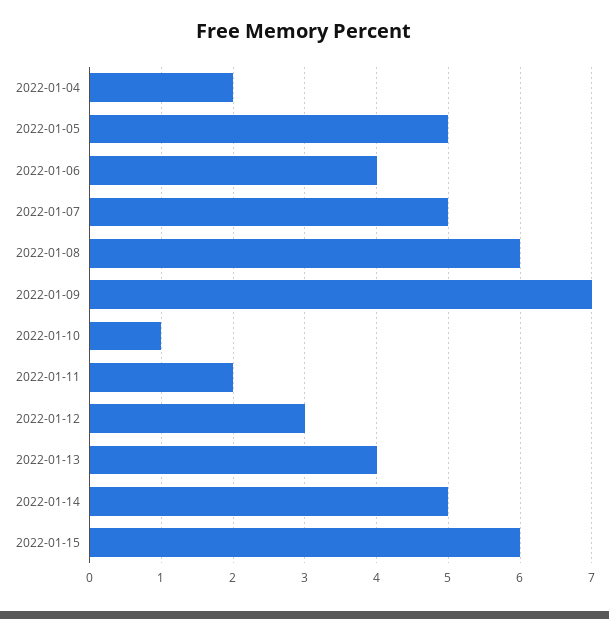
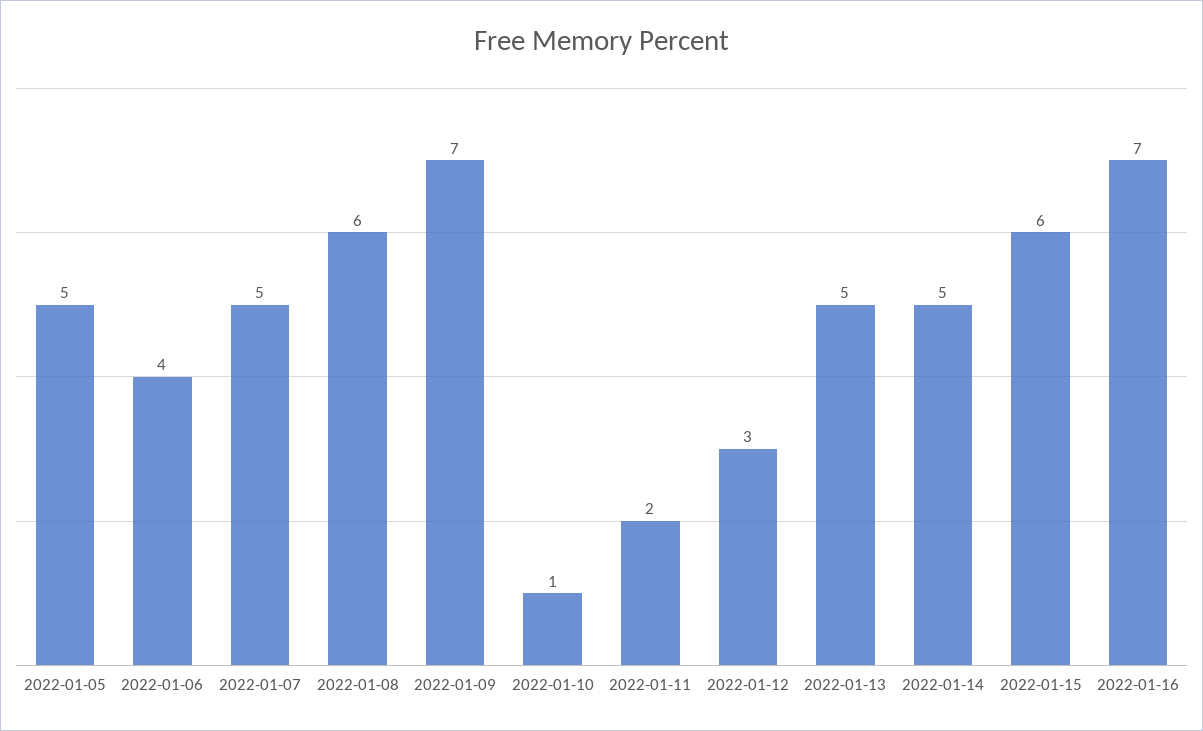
2022-01-04: 2 -> none
2022-01-13: 4 -> 5
2022-01-16: none -> 7

